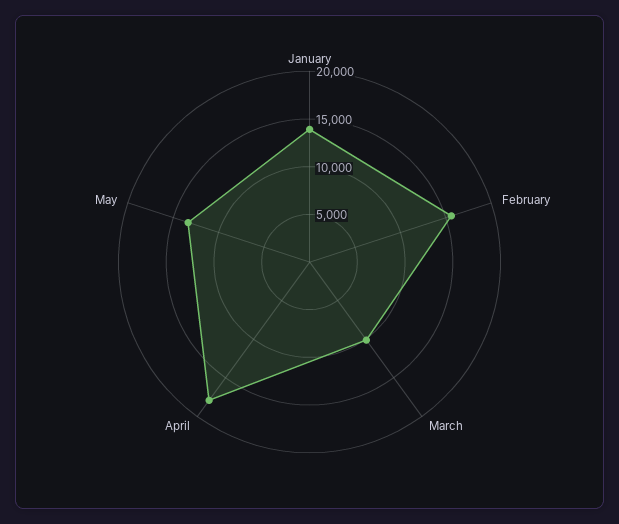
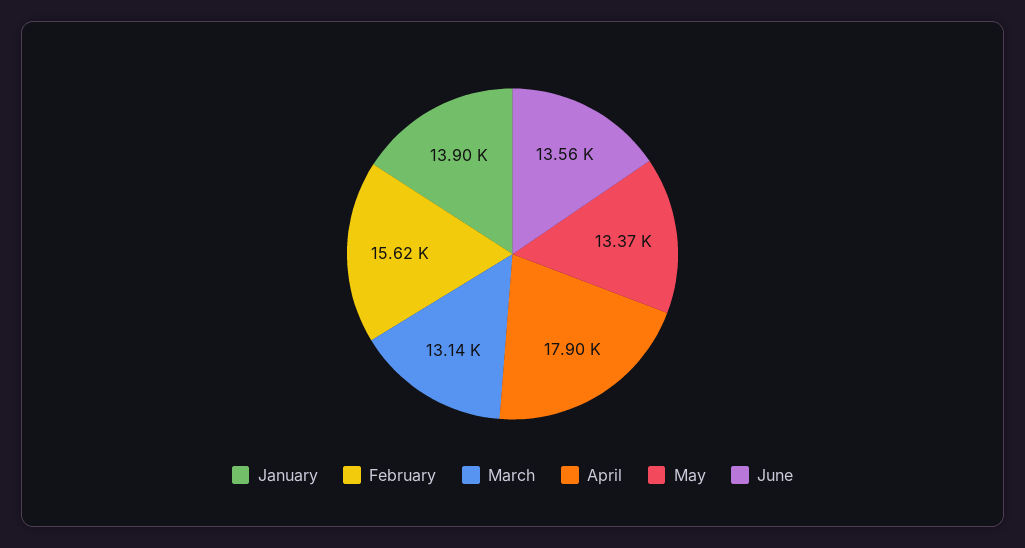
March: 10000 -> 13140
June: none -> 13560

